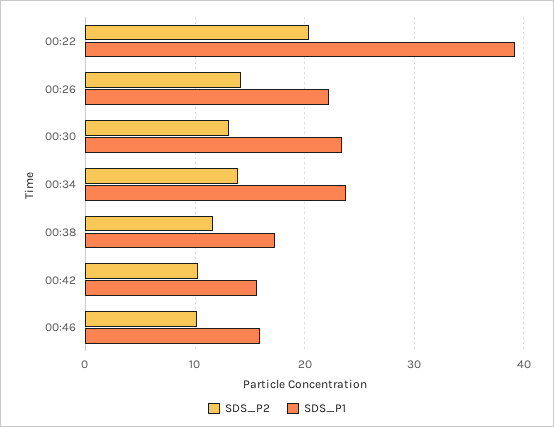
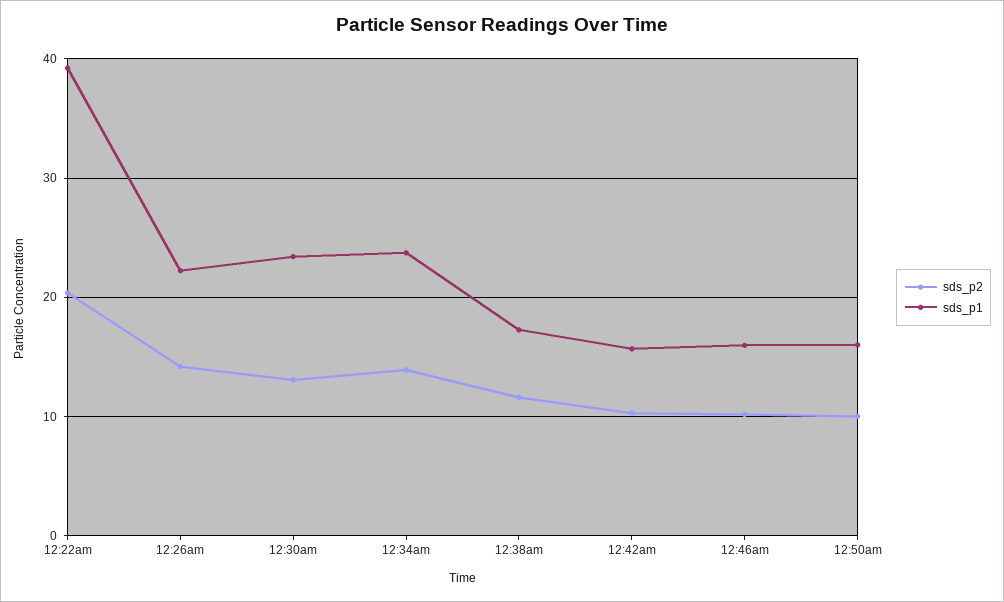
SDS_P2, 12:50am: none -> 10
SDS_P1, 12:50am: none -> 16

